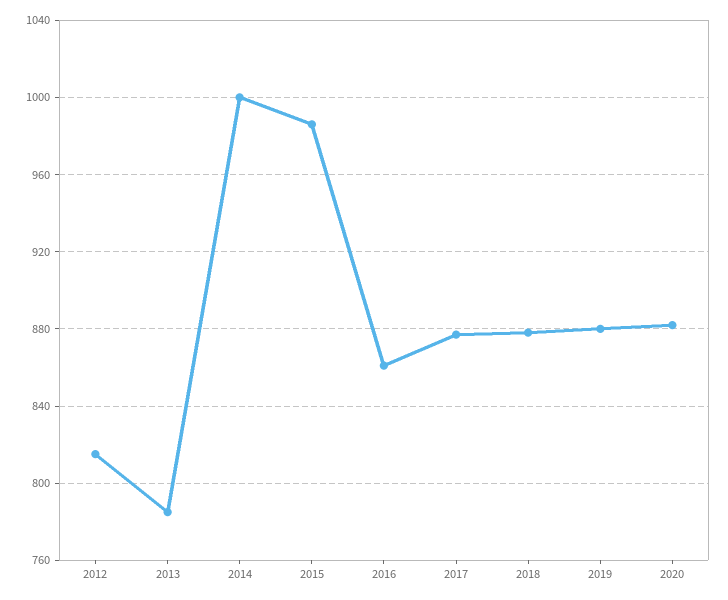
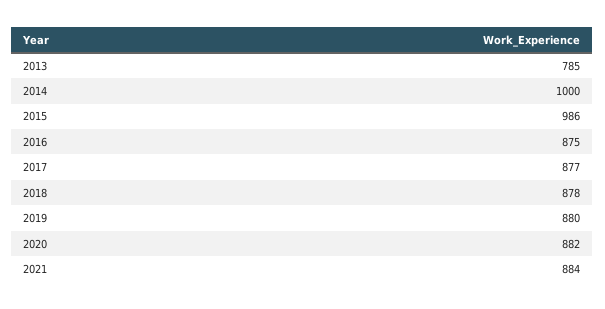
2012: 815 -> none
2016: 860 -> 875
2021: none -> 884

